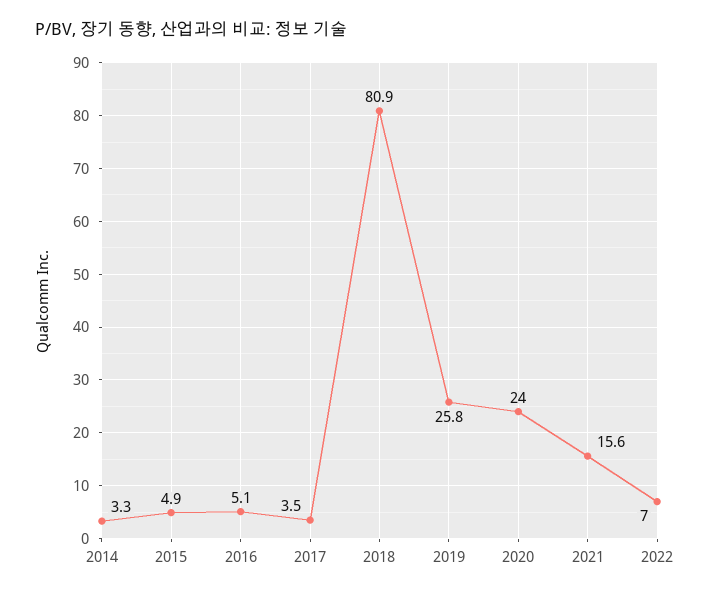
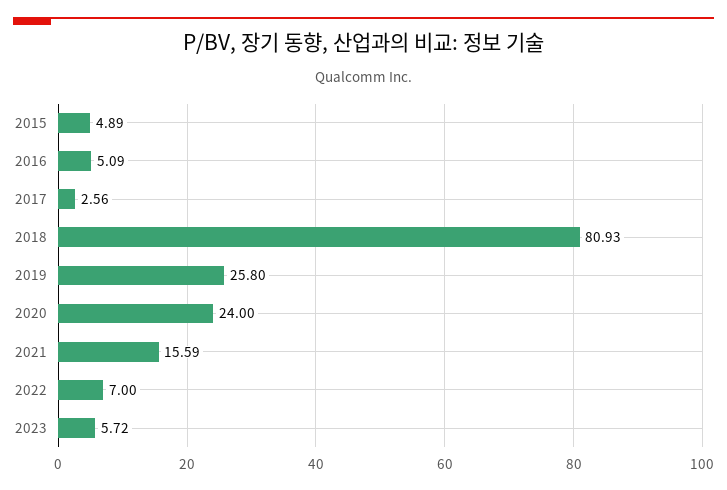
2014: 3.3 -> none
2017: 3.5 -> 2.56
2023: none -> 5.72

